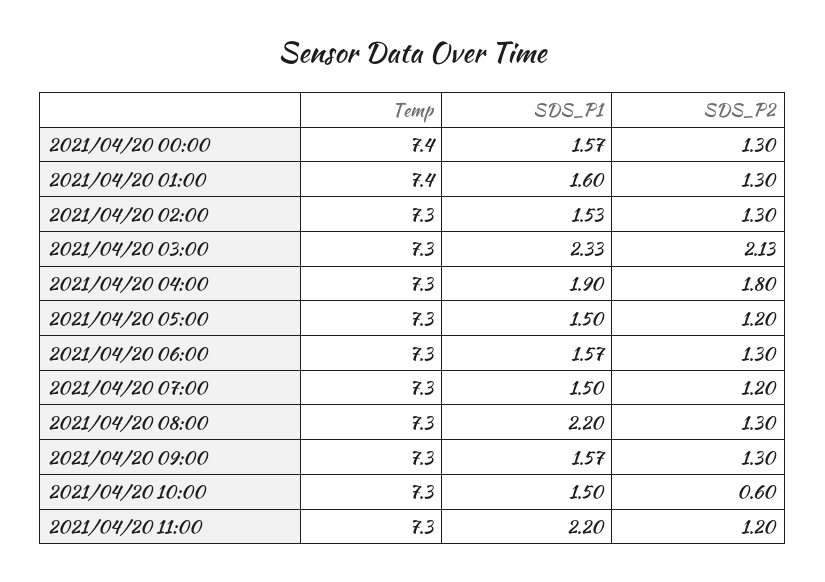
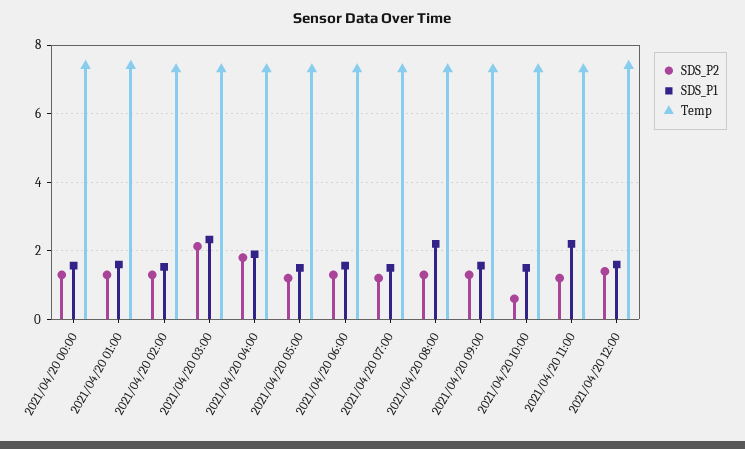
SDS_P2, 2021/04/20 12:00: none -> 1.4
SDS_P1, 2021/04/20 12:00: none -> 1.6
Temp, 2021/04/20 12:00: none -> 7.4

